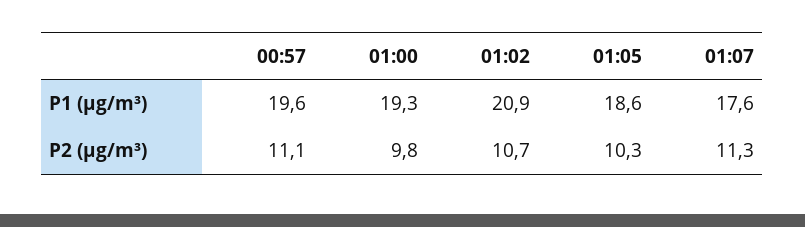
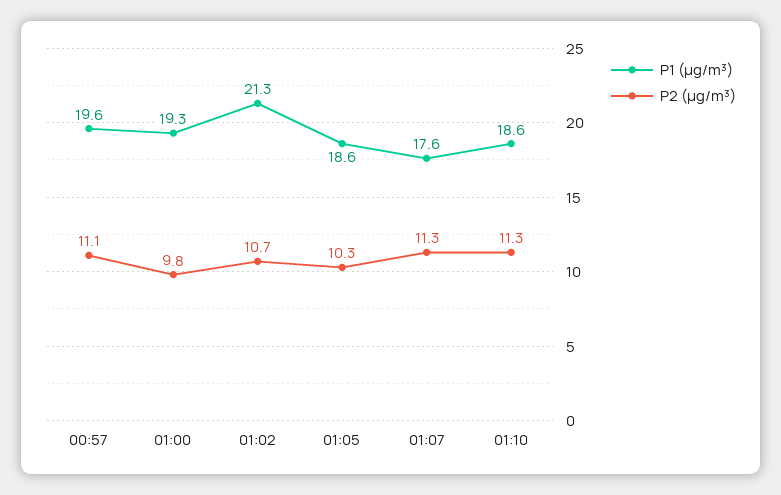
P1 (μg/m³), 01:02: 20.9 -> 21.3
P1 (μg/m³), 01:10: none -> 18.6
P2 (μg/m³), 01:10: none -> 11.3

